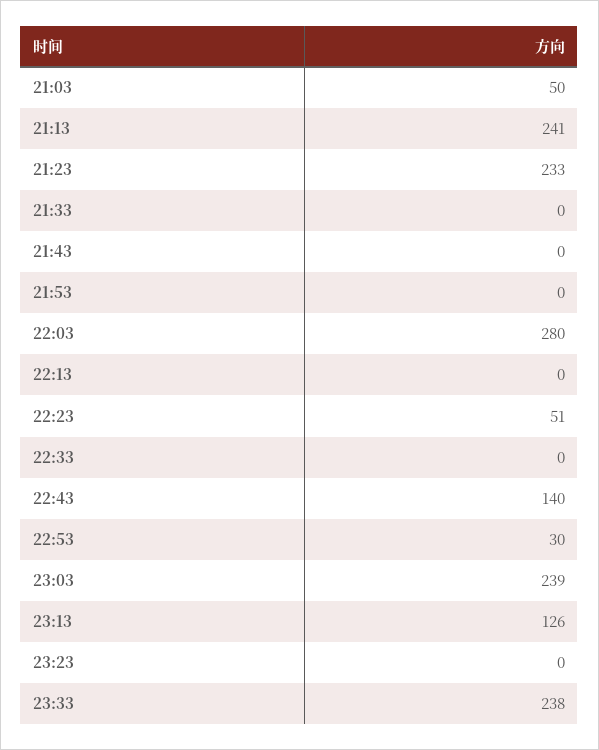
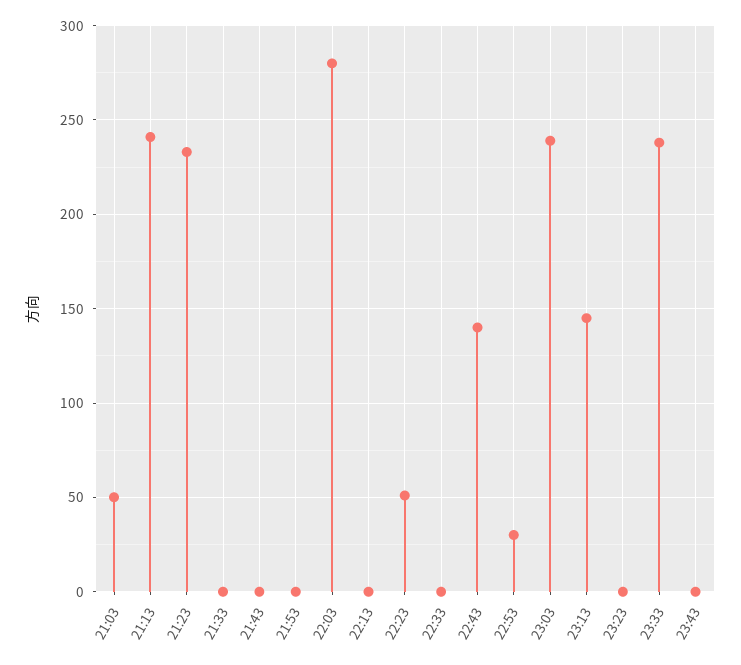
23:13: 126 -> 145
23:43: none -> 0

